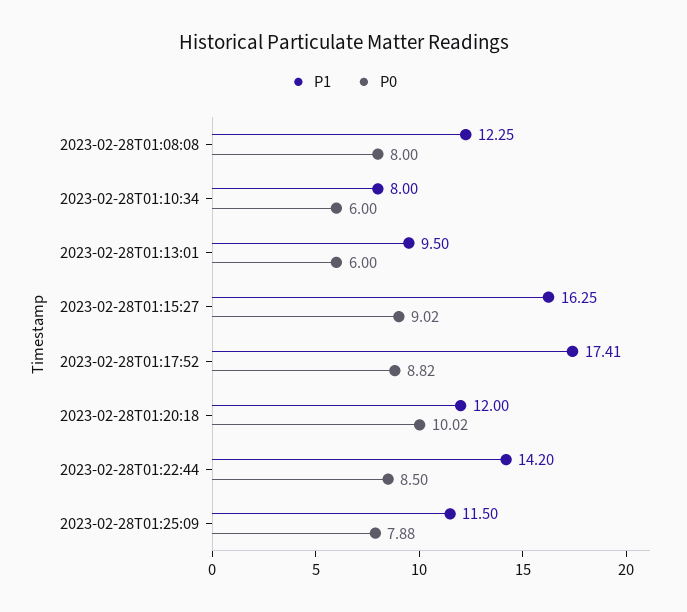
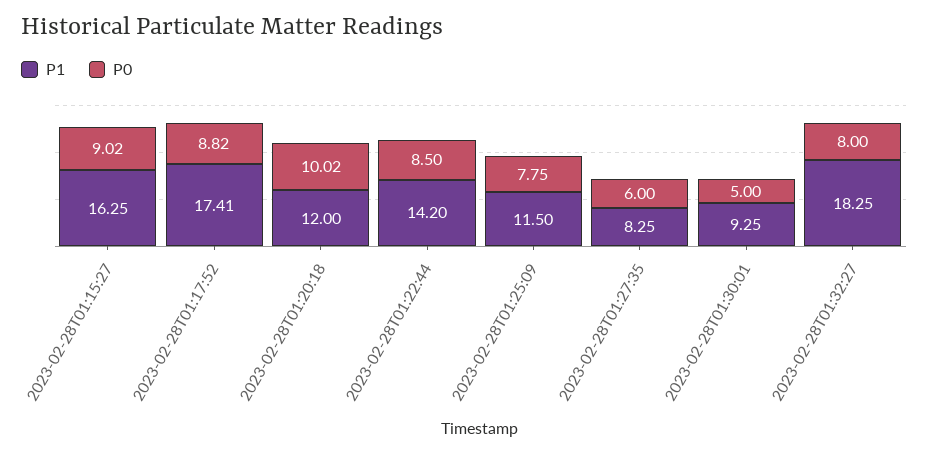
P1, 2023-02-28T01:08:08: 12.25 -> none
P0, 2023-02-28T01:08:08: 8 -> none
P1, 2023-02-28T01:10:34: 8 -> none
P0, 2023-02-28T01:10:34: 6 -> none
P1, 2023-02-28T01:13:01: 9.5 -> none
P0, 2023-02-28T01:13:01: 6 -> none
P0, 2023-02-28T01:25:09: 7.88 -> 7.75
P1, 2023-02-28T01:27:35: none -> 8.25
P0, 2023-02-28T01:27:35: none -> 6
P1, 2023-02-28T01:30:01: none -> 9.25
P0, 2023-02-28T01:30:01: none -> 5
P1, 2023-02-28T01:32:27: none -> 18.25
P0, 2023-02-28T01:32:27: none -> 8

